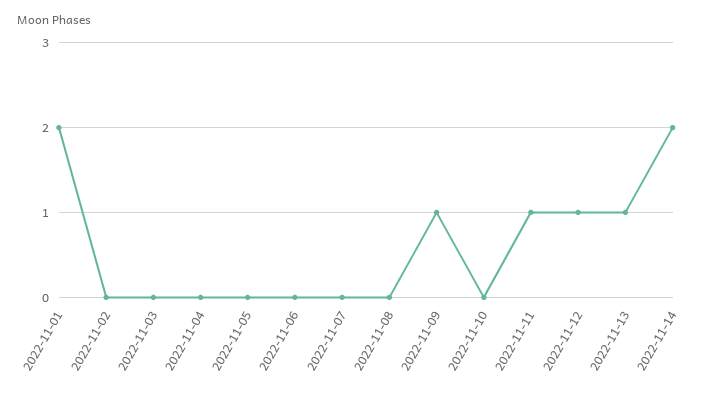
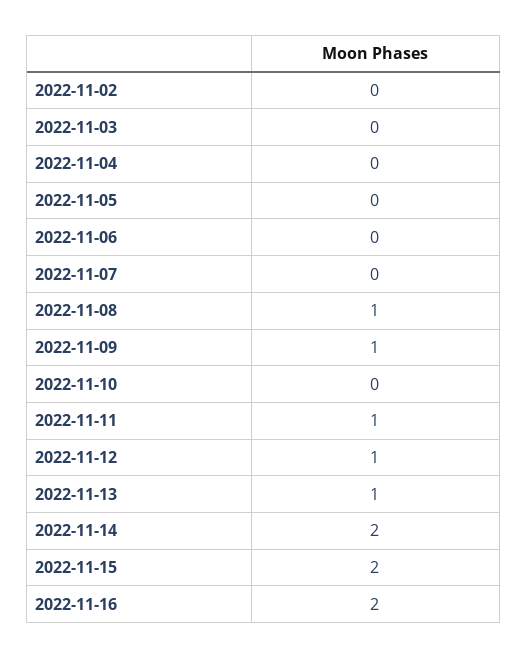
2022-11-01: 2 -> none
2022-11-08: 0 -> 1
2022-11-15: none -> 2
2022-11-16: none -> 2

